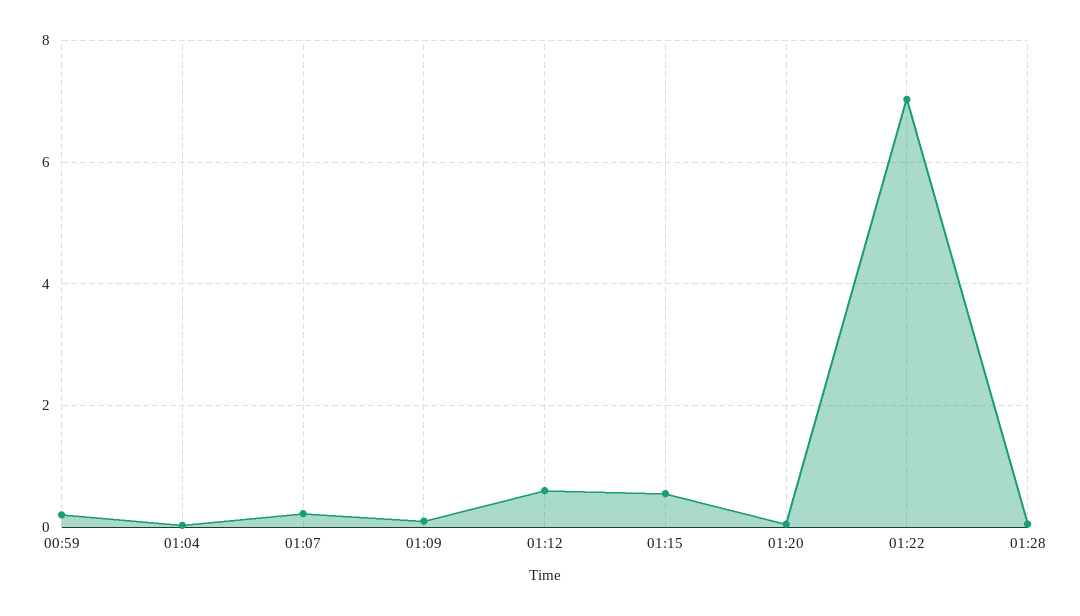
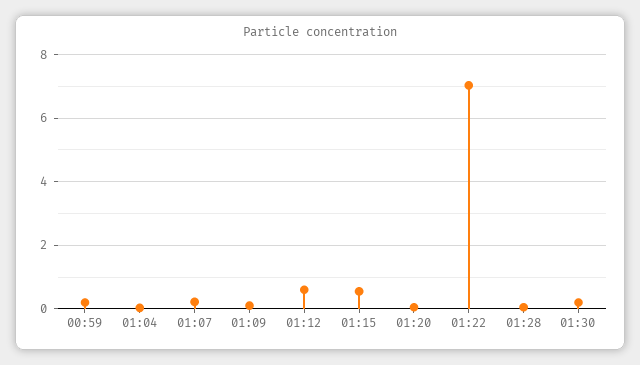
01:30: none -> 0.2

